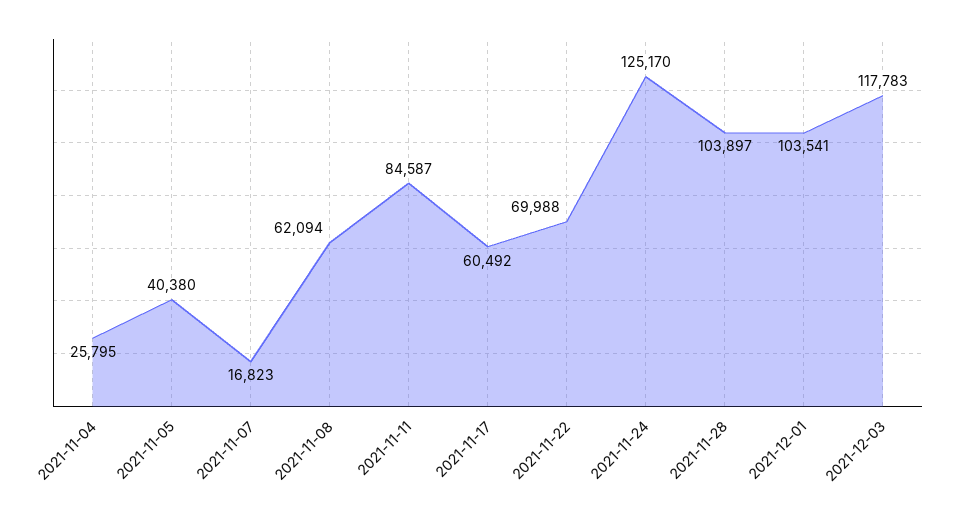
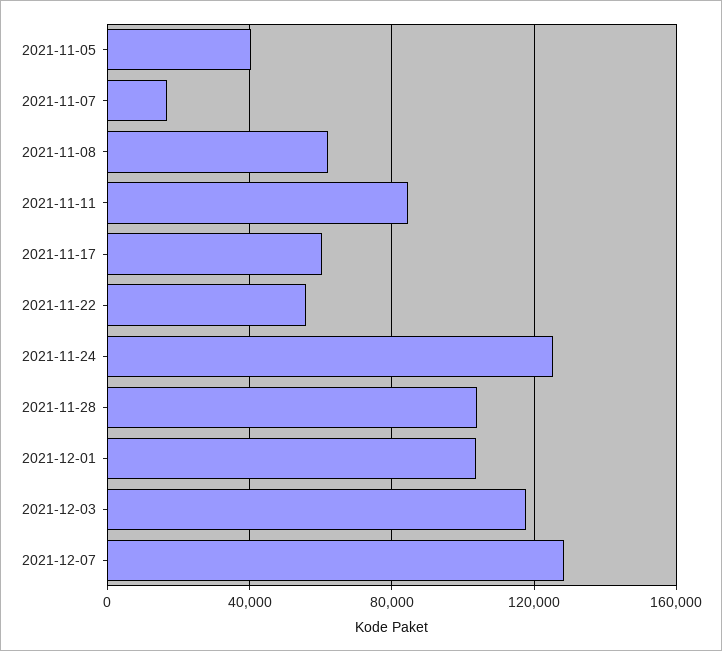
2021-11-04: 25795 -> none
2021-11-22: 69988 -> 55000
2021-12-07: none -> 130000

